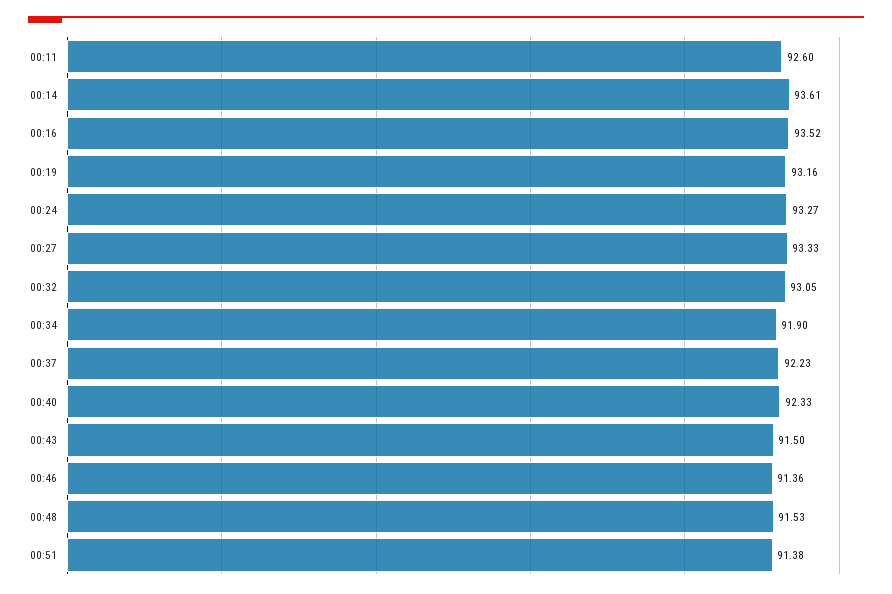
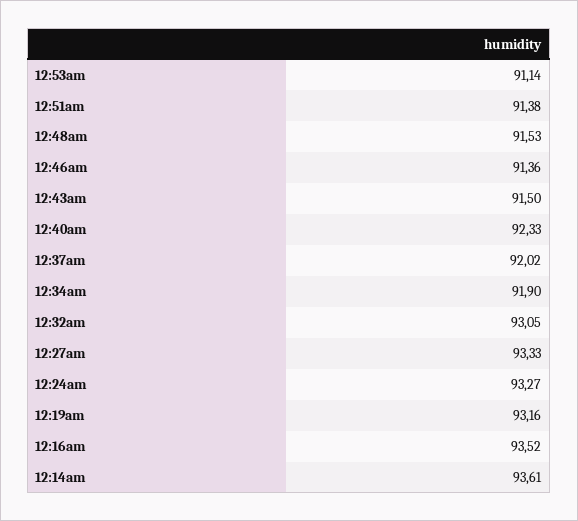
00:11: 92.6 -> none
00:37: 92.23 -> 92.02
12:53am: none -> 91.14

